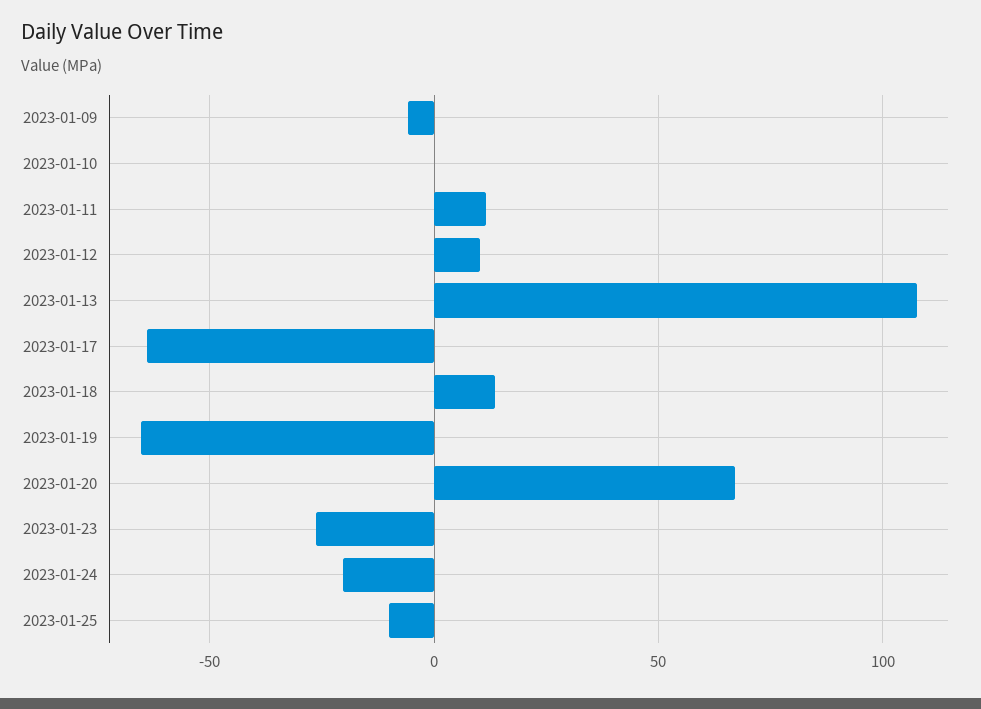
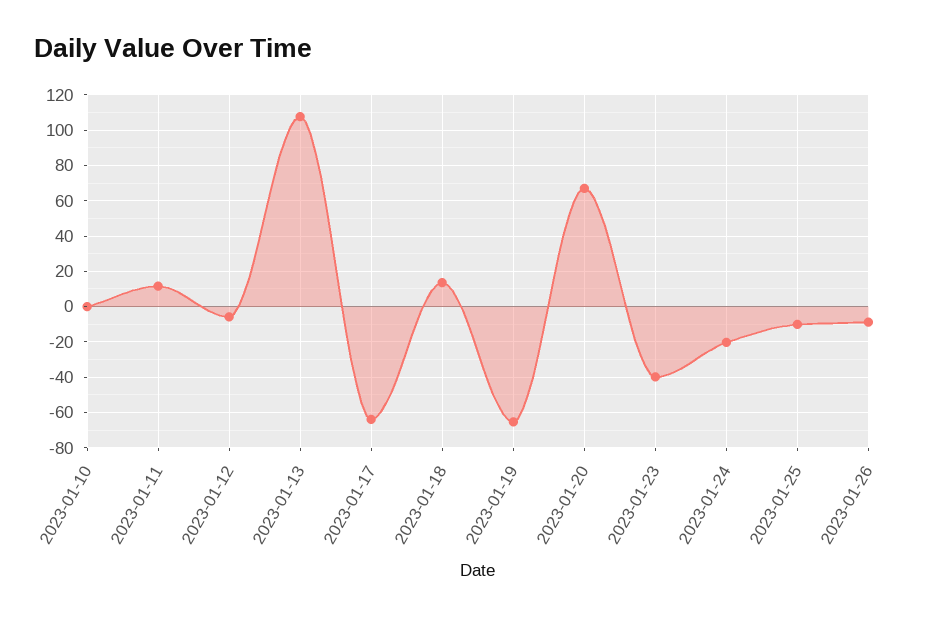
2023-01-09: -5 -> none
2023-01-12: 10 -> -5
2023-01-23: -25 -> -40
2023-01-26: none -> -10

